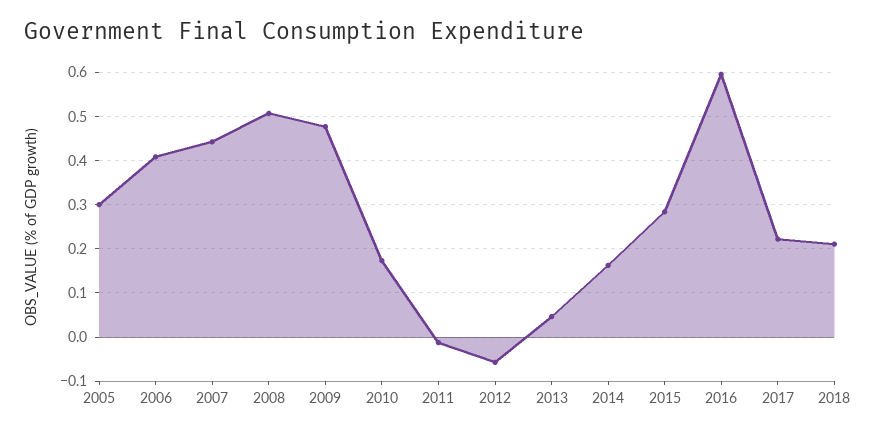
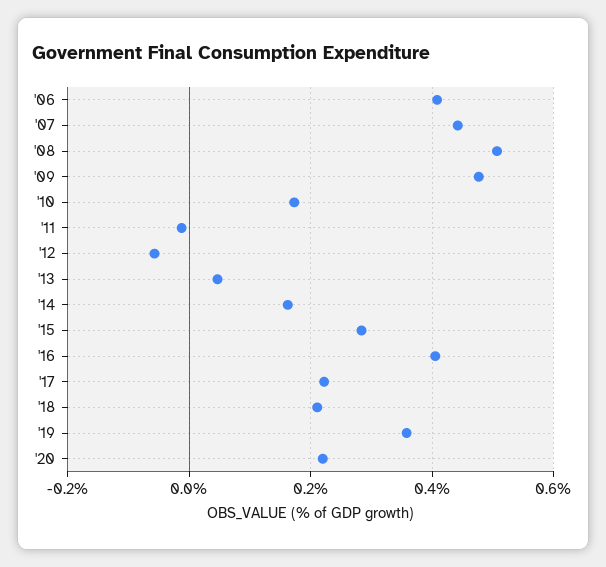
2005: 0.3 -> none
2016: 0.6 -> 0.4
'19: none -> 0.36
'20: none -> 0.22

